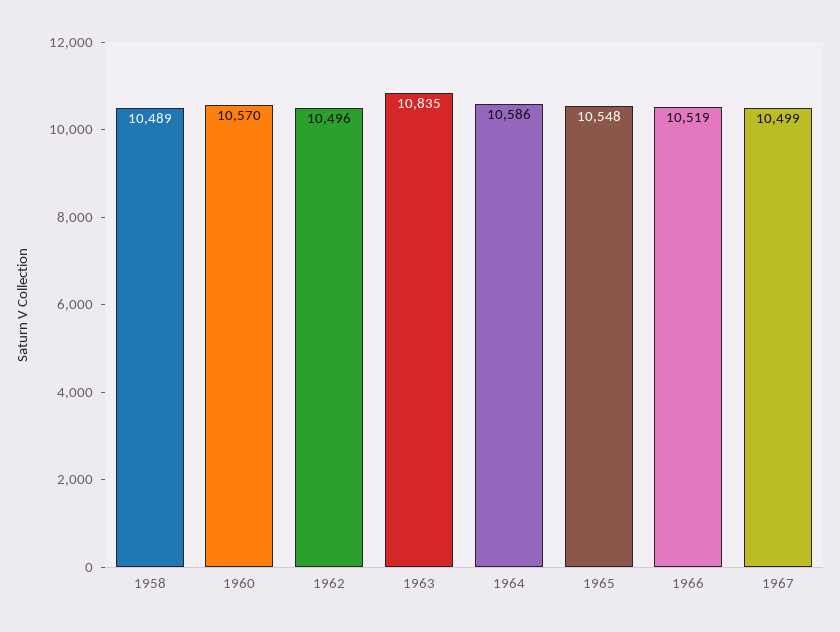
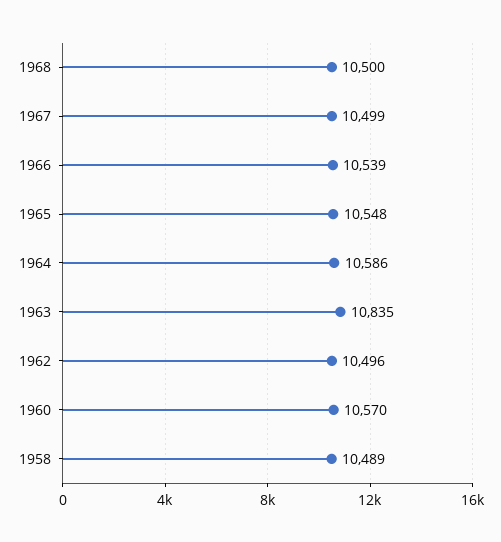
1966: 10519 -> 10539
1968: none -> 10500

